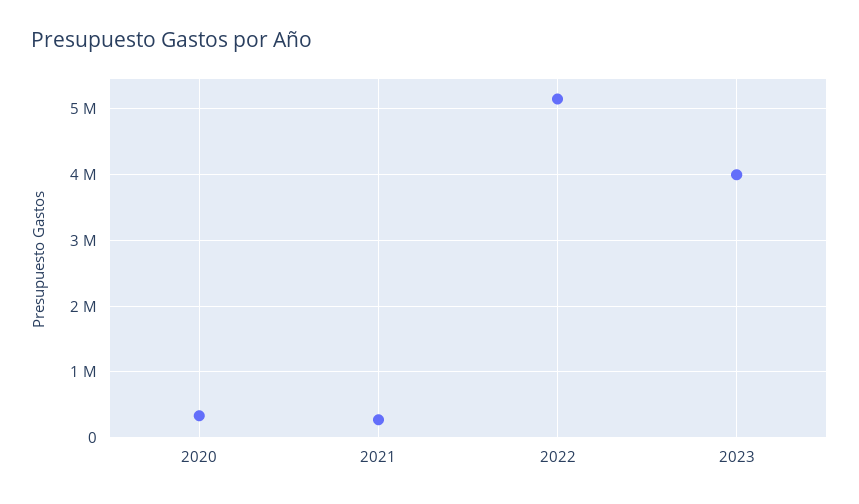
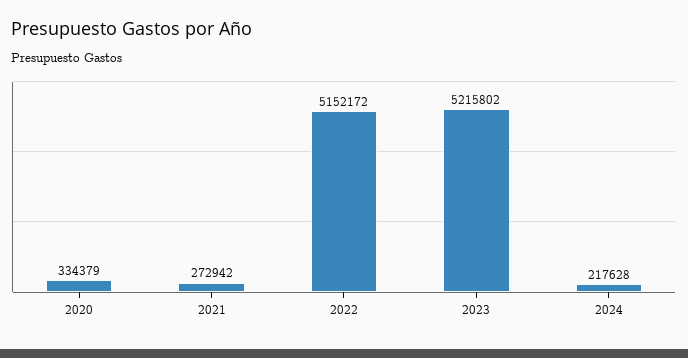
2023: 4000000 -> 5215802
2024: none -> 217628

